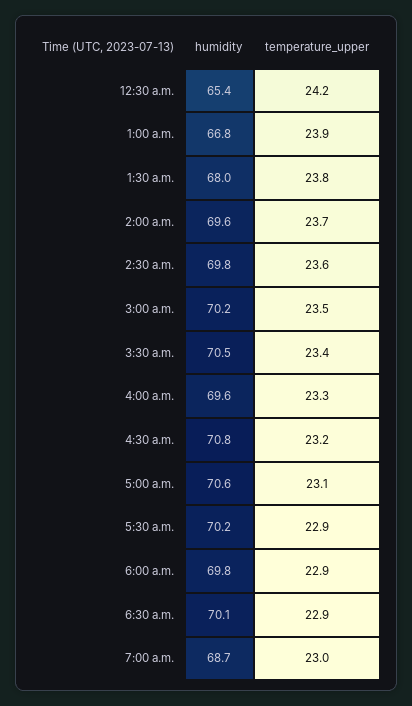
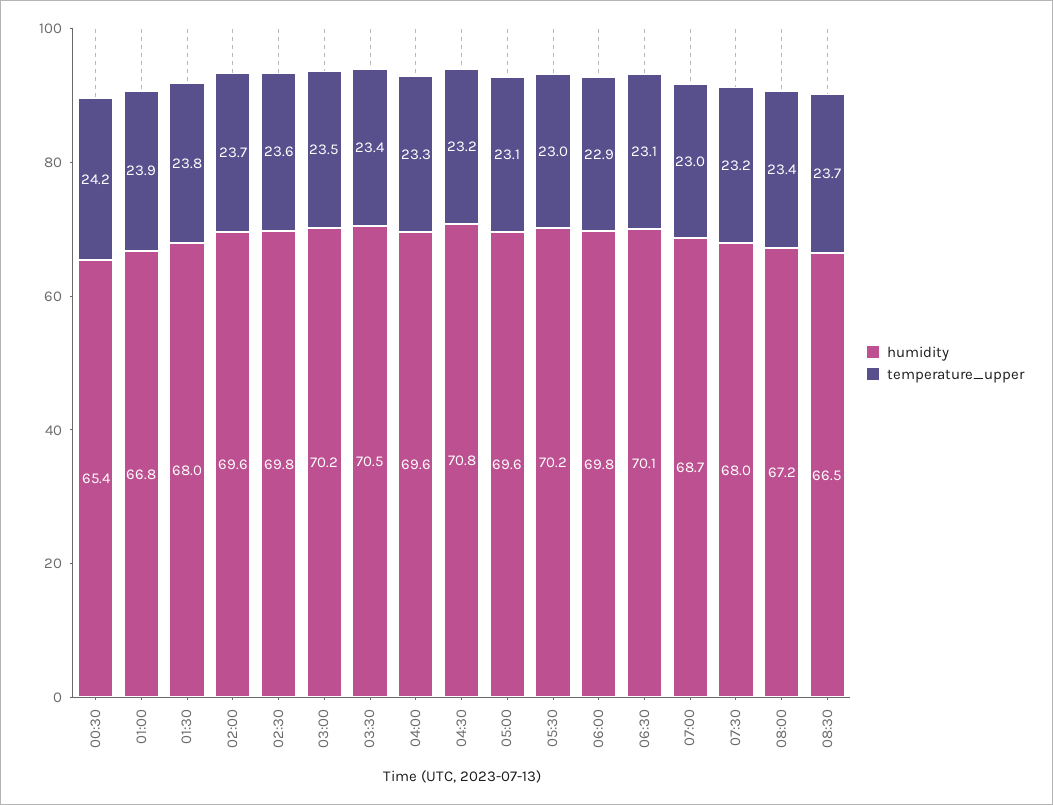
humidity, 5:00 a.m.: 70.6 -> 69.6
temperature_upper, 5:30 a.m.: 22.9 -> 23
temperature_upper, 6:30 a.m.: 22.9 -> 23.1
humidity, 07:30: none -> 68
temperature_upper, 07:30: none -> 23.2
humidity, 08:00: none -> 67.2
temperature_upper, 08:00: none -> 23.4
humidity, 08:30: none -> 66.5
temperature_upper, 08:30: none -> 23.7

